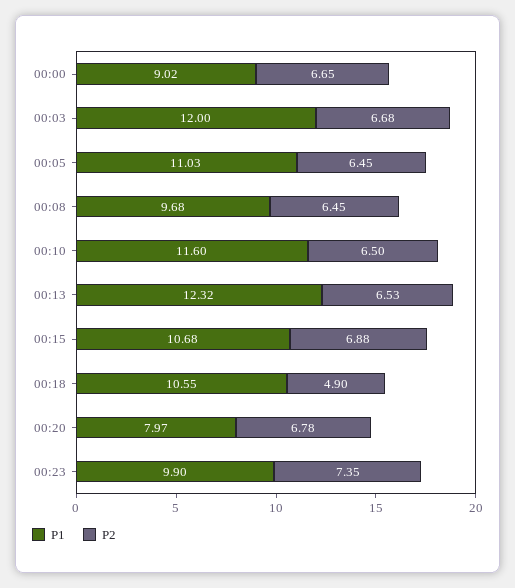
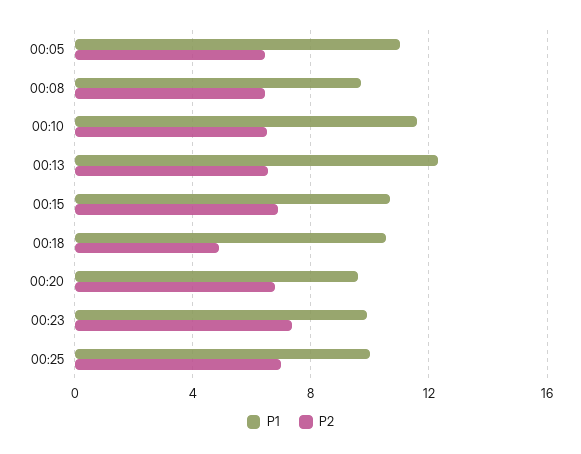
P1, 00:00: 9.02 -> none
P2, 00:00: 6.65 -> none
P1, 00:03: 12 -> none
P2, 00:03: 6.68 -> none
P1, 00:20: 7.97 -> 9.5
P1, 00:25: none -> 10
P2, 00:25: none -> 7

